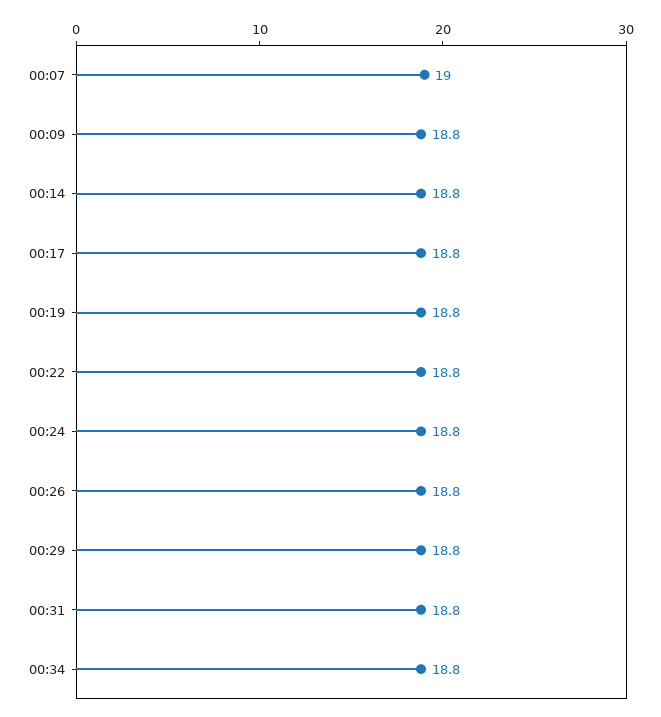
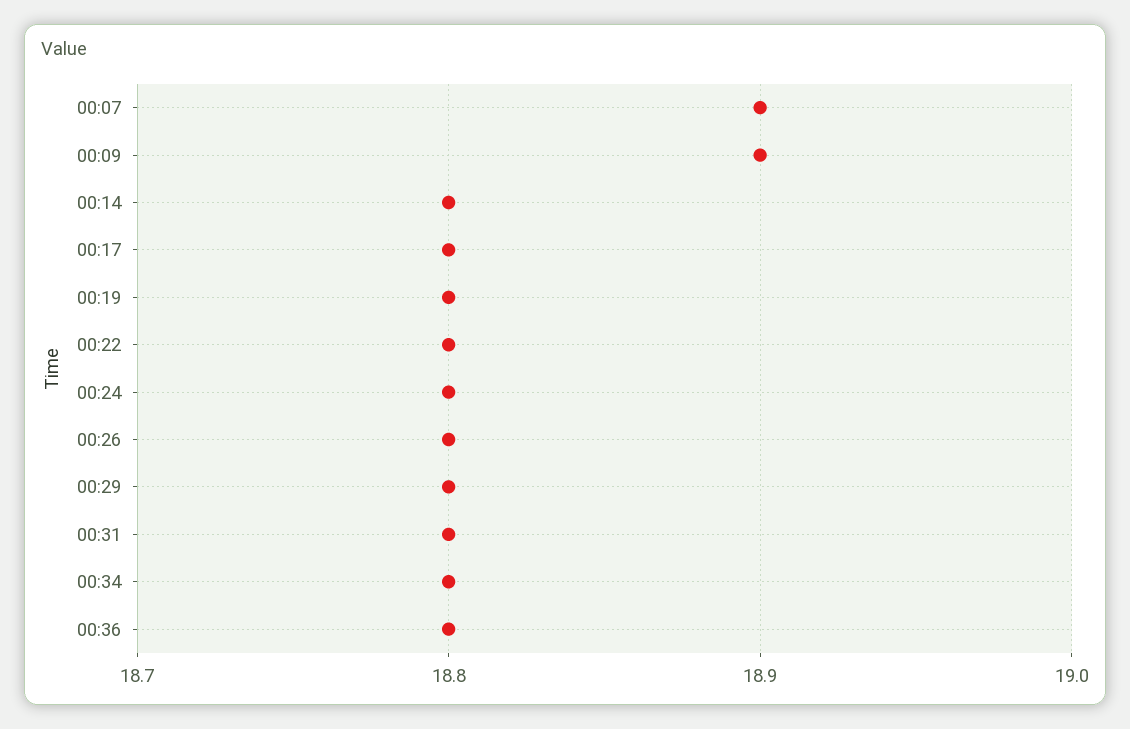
00:07: 19 -> 18.9
00:09: 18.8 -> 18.9
00:36: none -> 18.8

